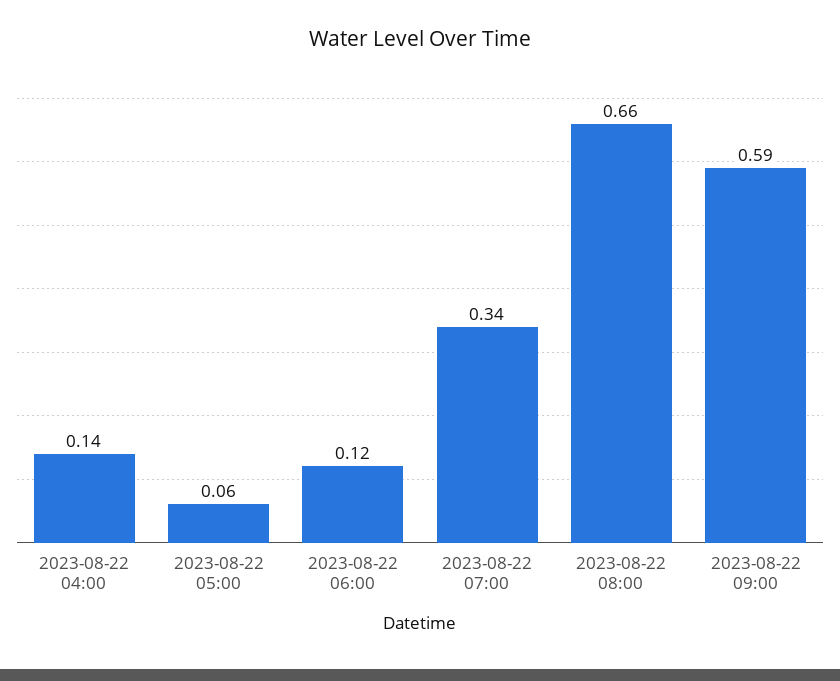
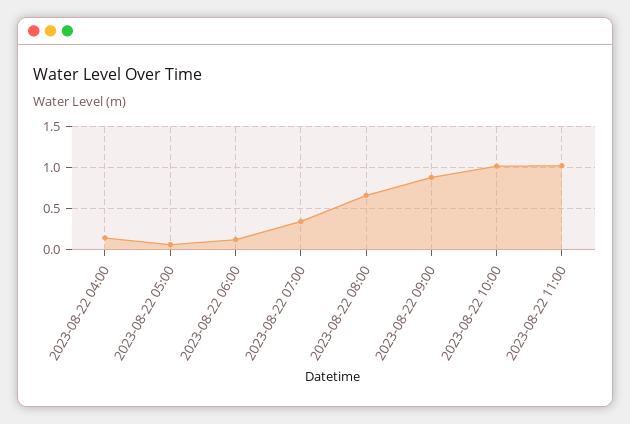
2023-08-22 09:00: 0.59 -> 0.9
2023-08-22 10:00: none -> 1
2023-08-22 11:00: none -> 1

